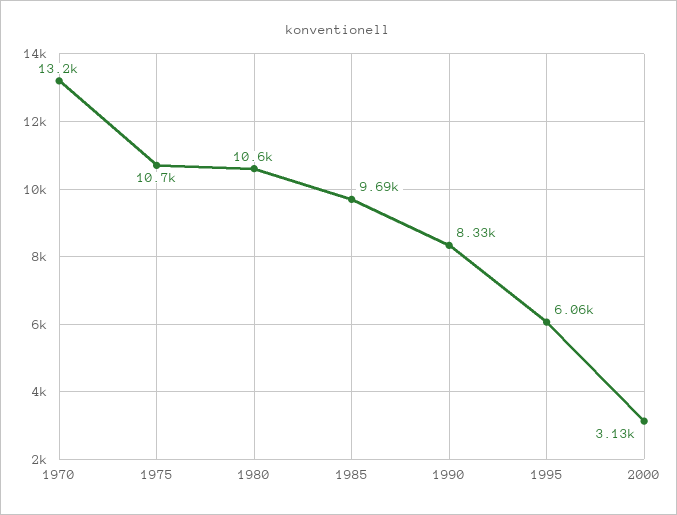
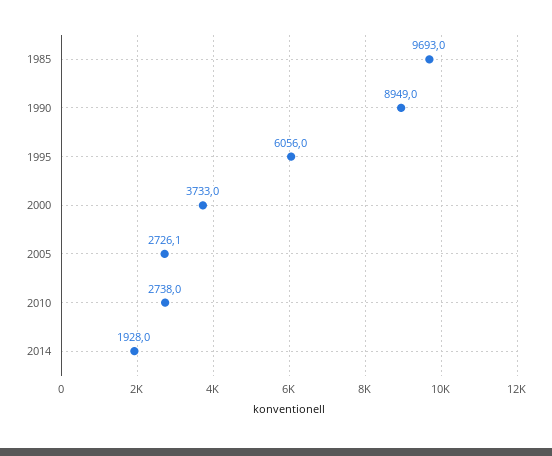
1970: 13200 -> none
1975: 10700 -> none
1980: 10600 -> none
1990: 8330 -> 8949
2000: 3130 -> 3733
2005: none -> 2726.1
2010: none -> 2738
2014: none -> 1928

